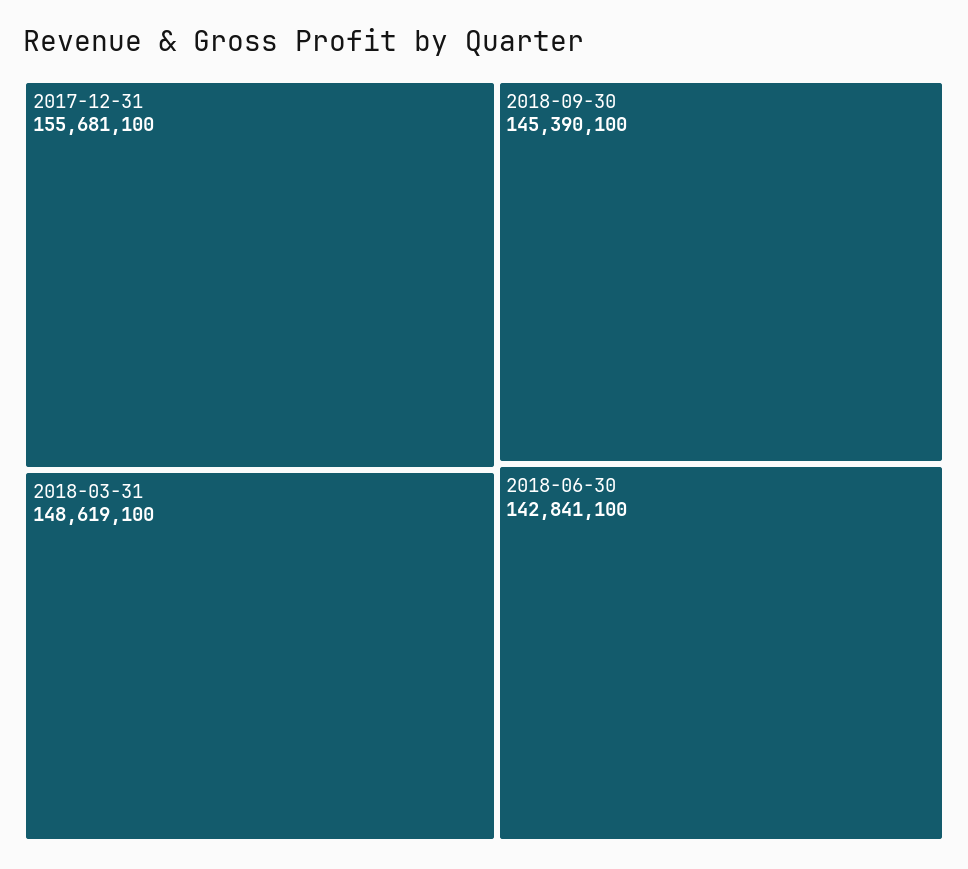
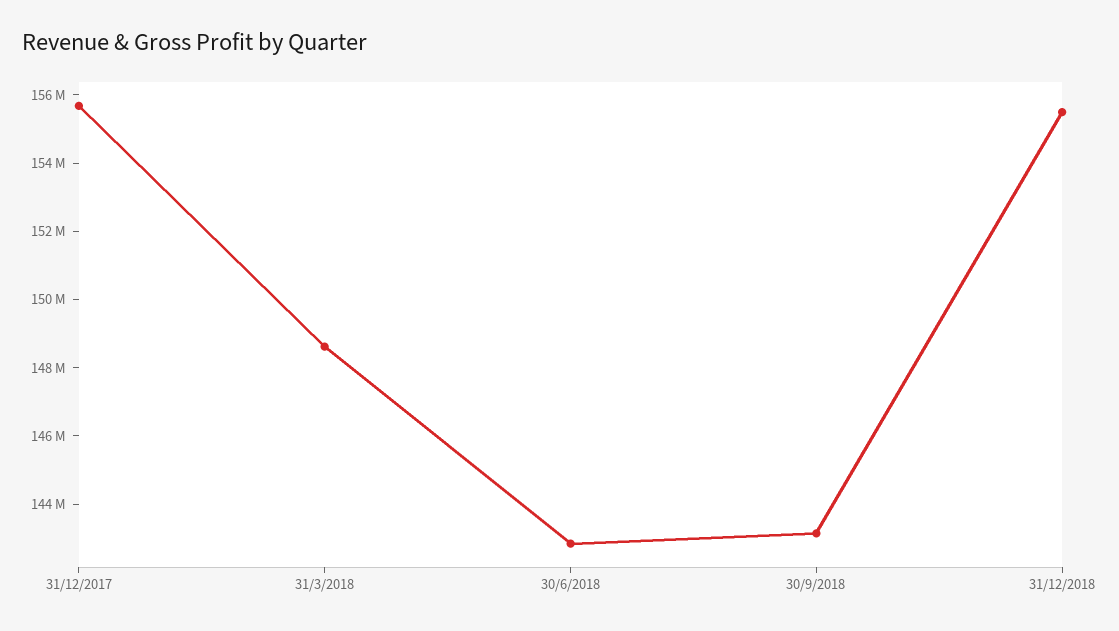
2018-09-30: 145390100 -> 143000000
31/12/2018: none -> 155500000

